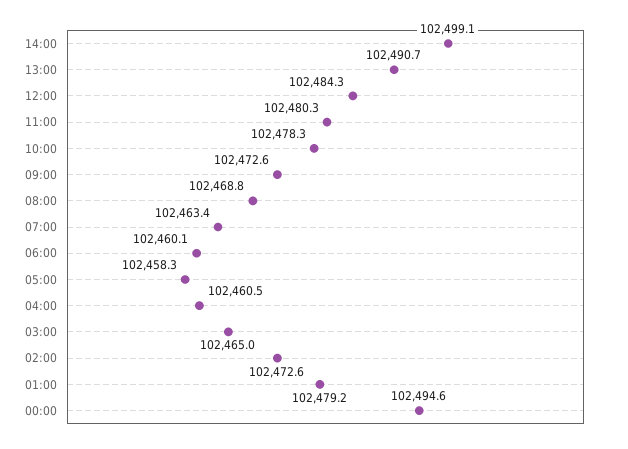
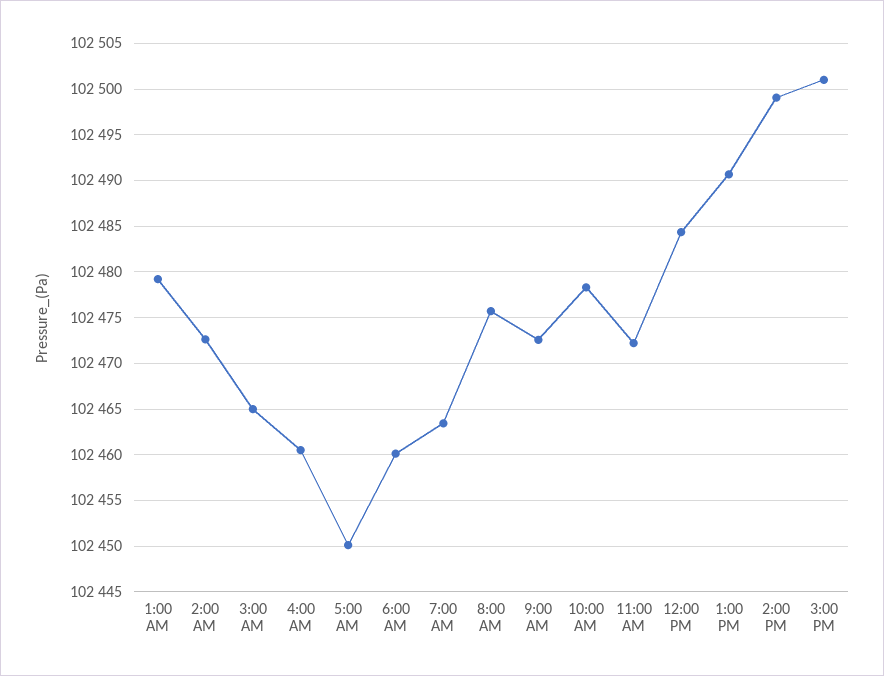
11:00: 102480.3 -> 102472
08:00: 102468.8 -> 102476
05:00: 102458.3 -> 102450
00:00: 102494.6 -> none
3:00 PM: none -> 102501

